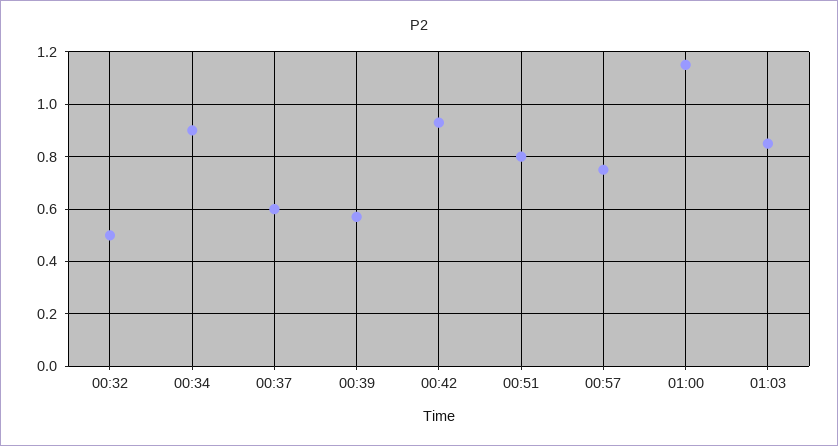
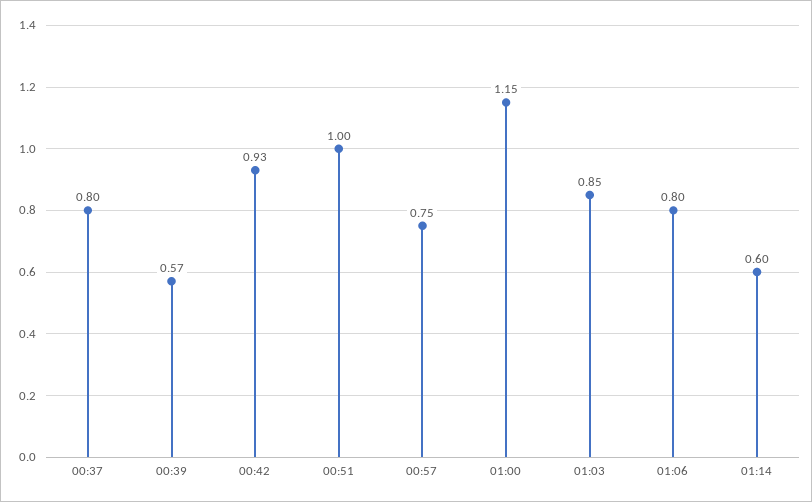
00:32: 0.5 -> none
00:34: 0.9 -> none
00:37: 0.6 -> 0.8
00:51: 0.8 -> 1
01:06: none -> 0.8
01:14: none -> 0.6

